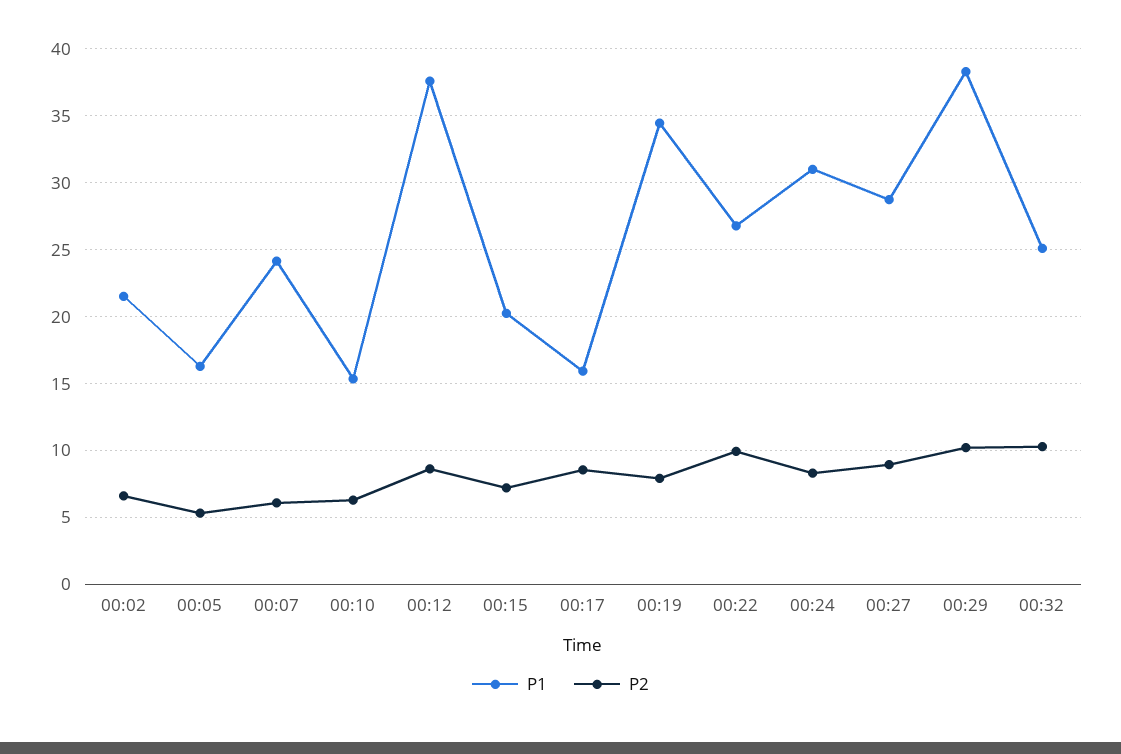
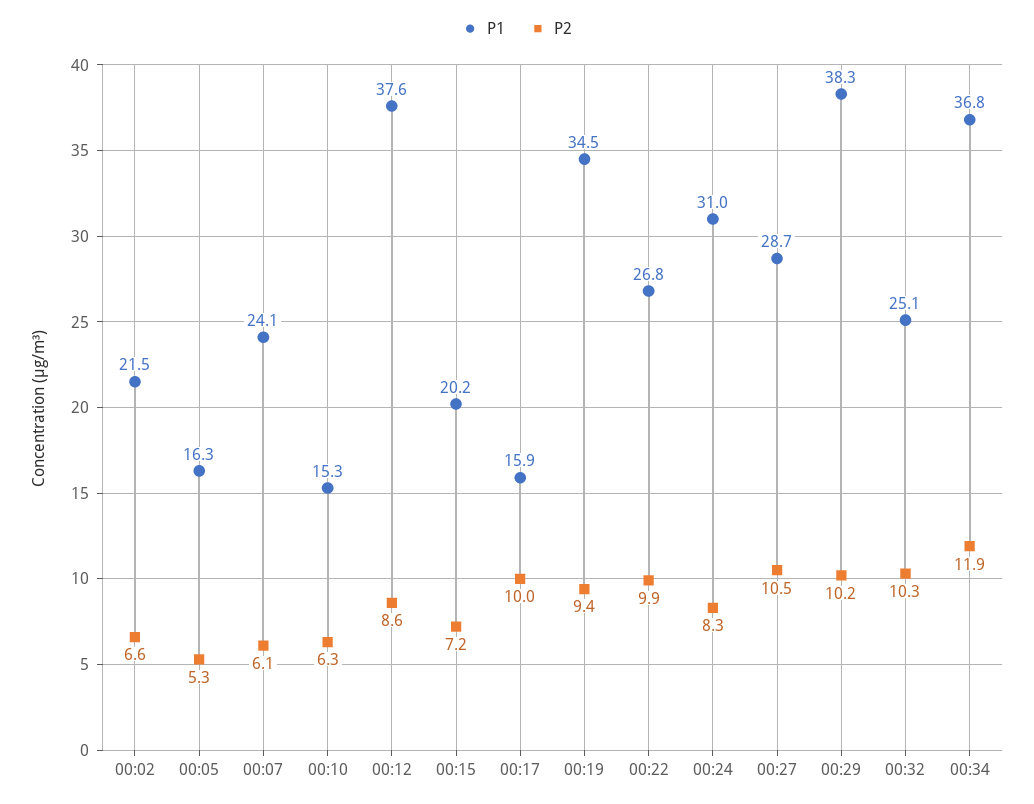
P2, 00:17: 8.5 -> 10
P2, 00:19: 8 -> 9.4
P2, 00:27: 9 -> 10.5
P1, 00:34: none -> 36.8
P2, 00:34: none -> 11.9

